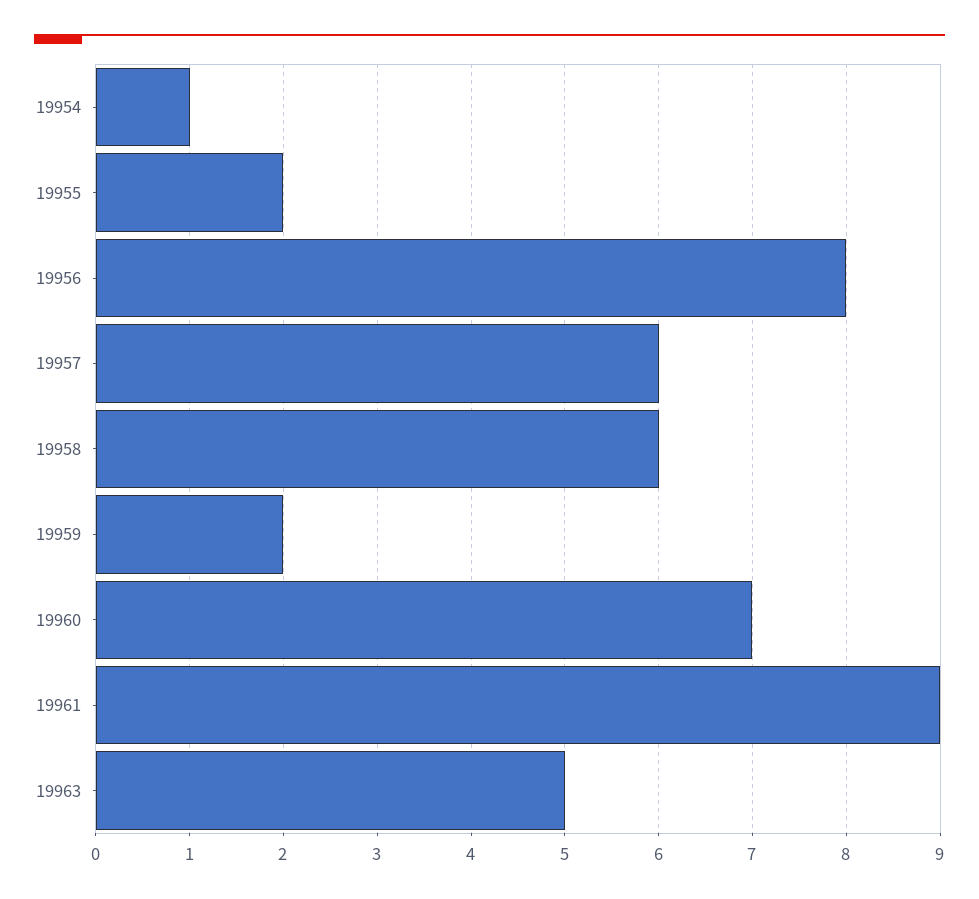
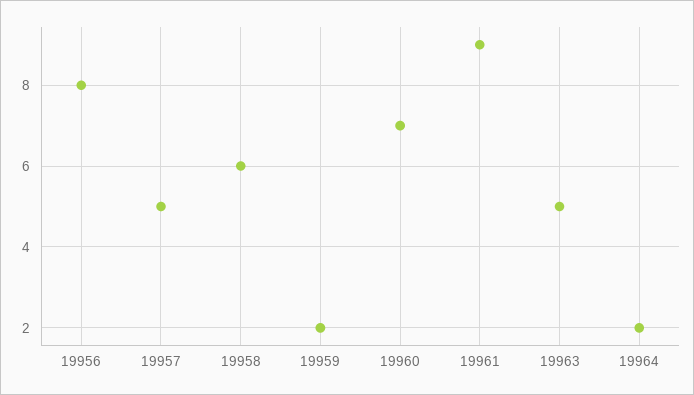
19954: 1 -> none
19955: 2 -> none
19957: 6 -> 5
19964: none -> 2

